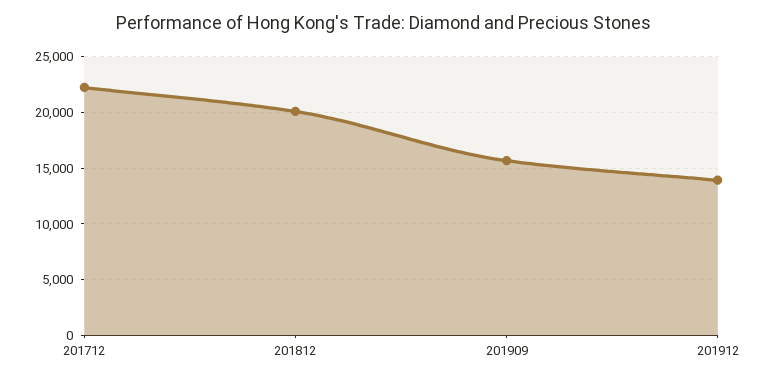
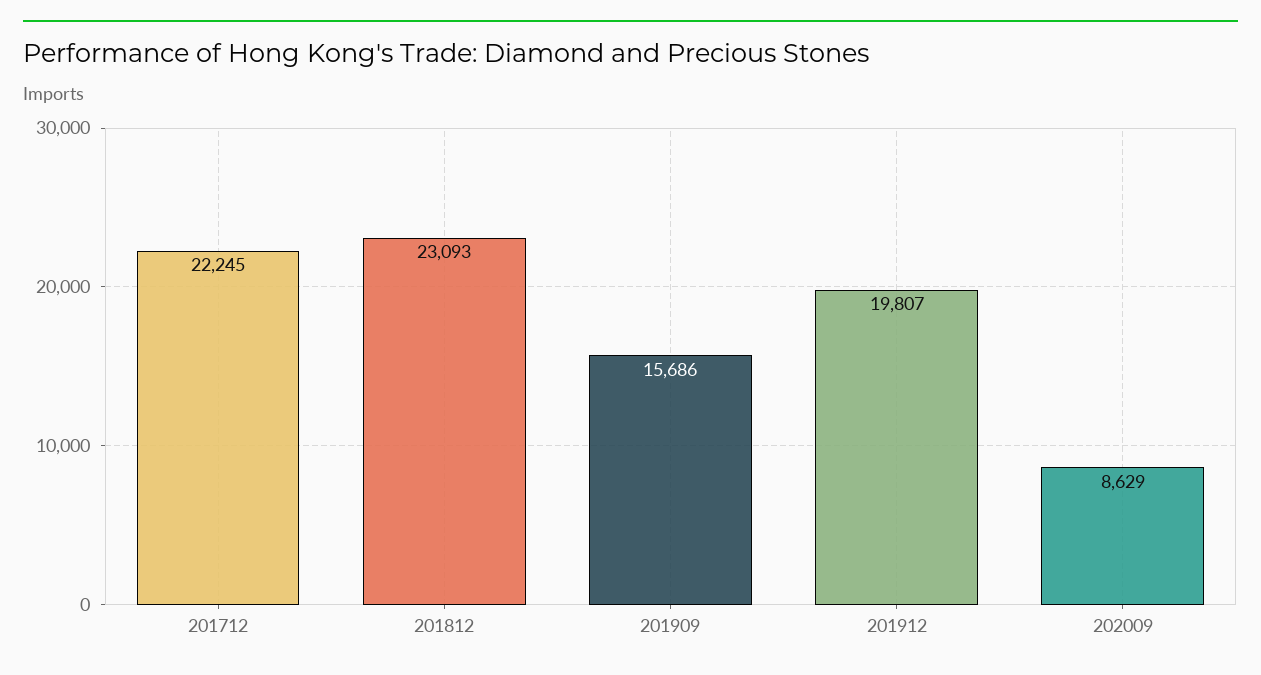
201812: 20000 -> 23093
201912: 14000 -> 19807
202009: none -> 8629

